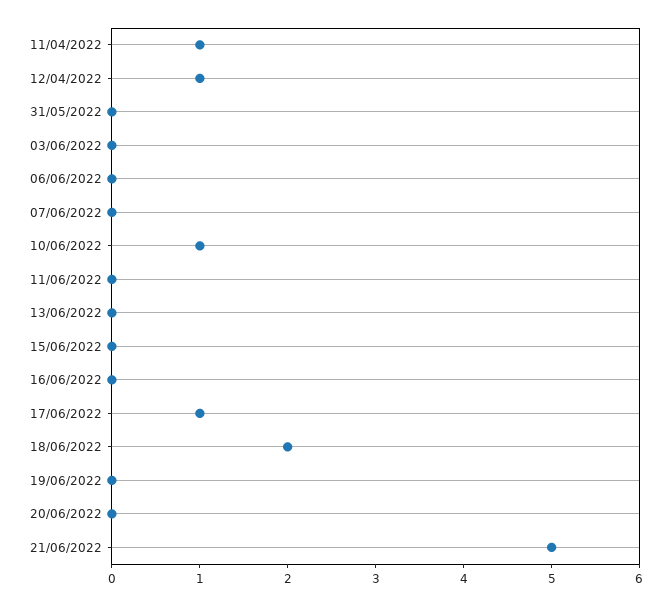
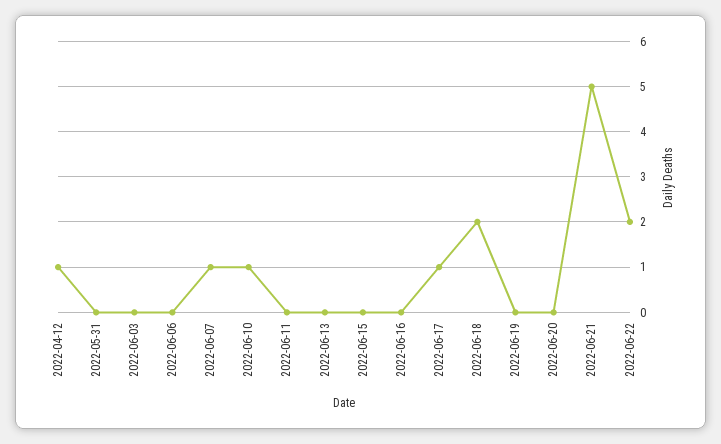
11/04/2022: 1 -> none
07/06/2022: 0 -> 1
2022-06-22: none -> 2

